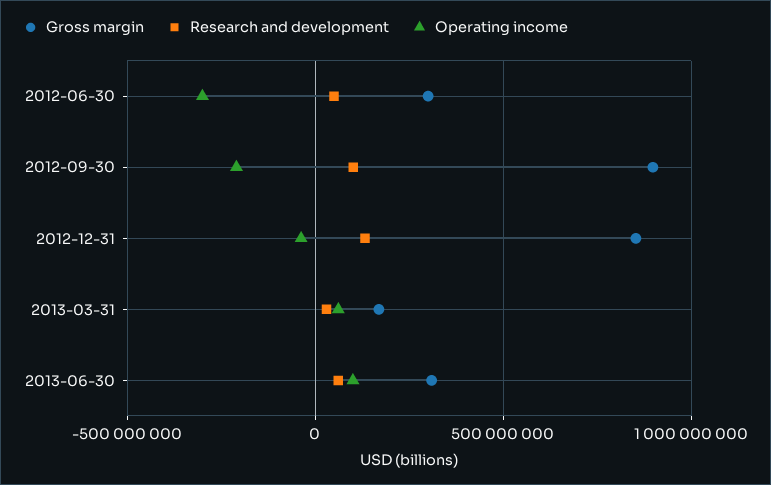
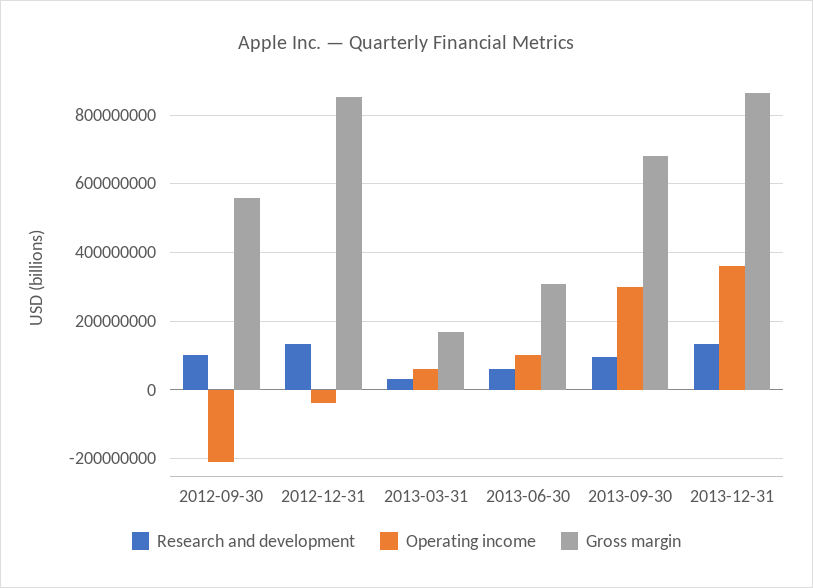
Gross margin, 2012-06-30: 300000000 -> none
Research and development, 2012-06-30: 50000000 -> none
Operating income, 2012-06-30: -300000000 -> none
Gross margin, 2012-09-30: 900000000 -> 560000000
Research and development, 2013-09-30: none -> 100000000
Operating income, 2013-09-30: none -> 300000000
Gross margin, 2013-09-30: none -> 680000000
Research and development, 2013-12-31: none -> 140000000
Operating income, 2013-12-31: none -> 360000000
Gross margin, 2013-12-31: none -> 860000000

